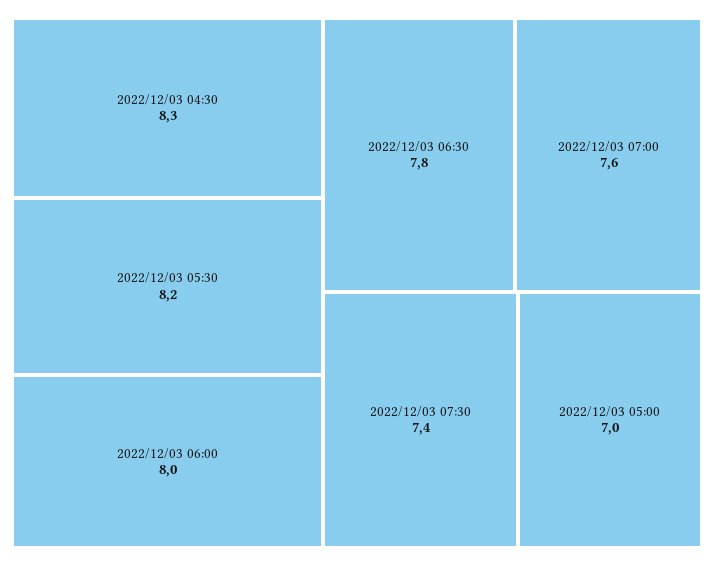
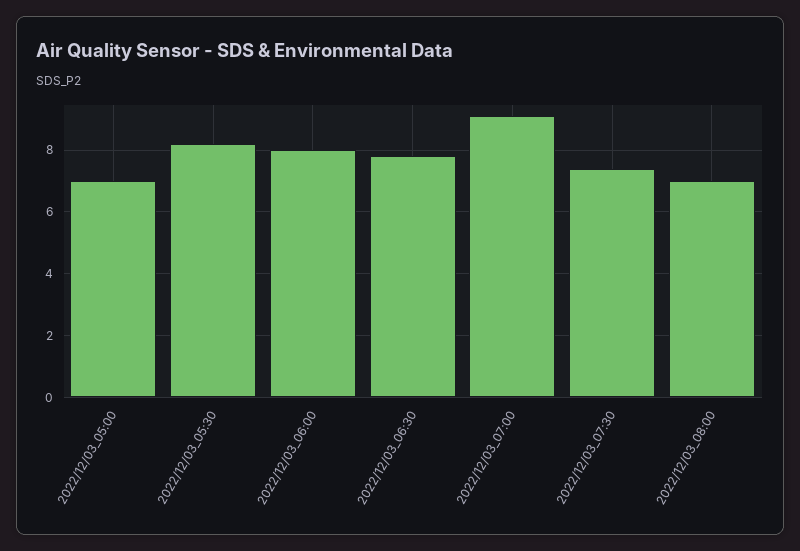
2022/12/03 04:30: 8.3 -> none
2022/12/03 07:00: 7.6 -> 9
2022/12/03_08:00: none -> 7

